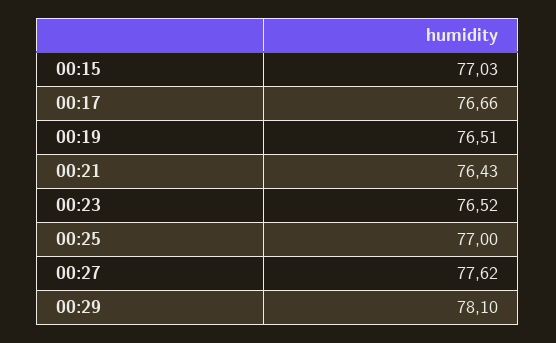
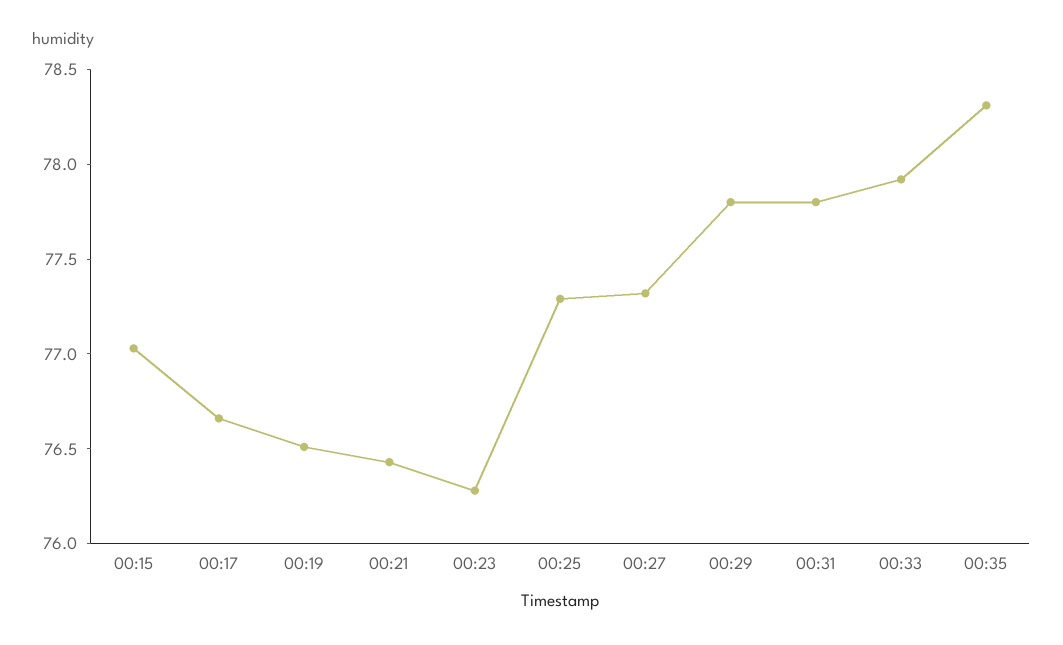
00:23: 76.52 -> 76.3
00:25: 77 -> 77.3
00:27: 77.62 -> 77.3
00:29: 78.1 -> 77.8
00:31: none -> 77.8
00:33: none -> 77.9
00:35: none -> 78.3

